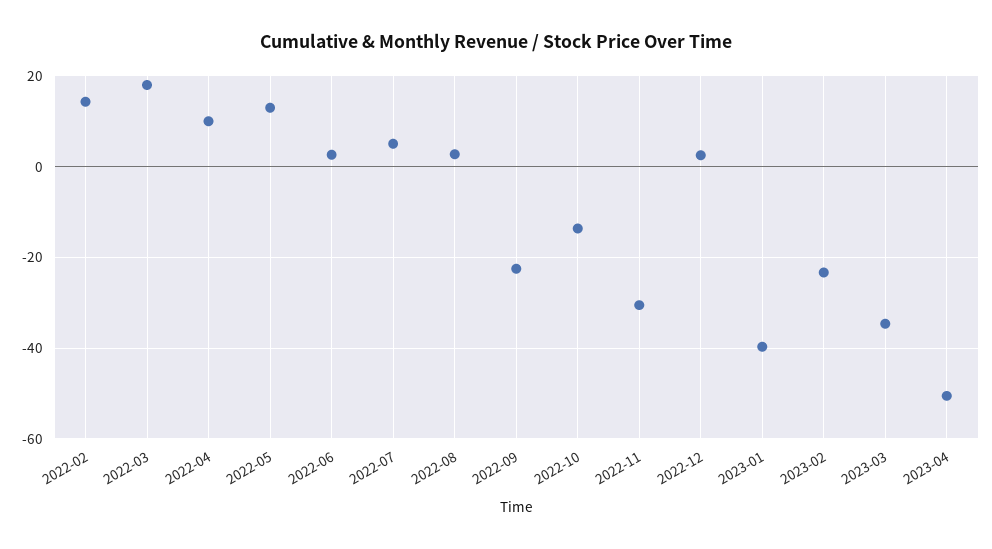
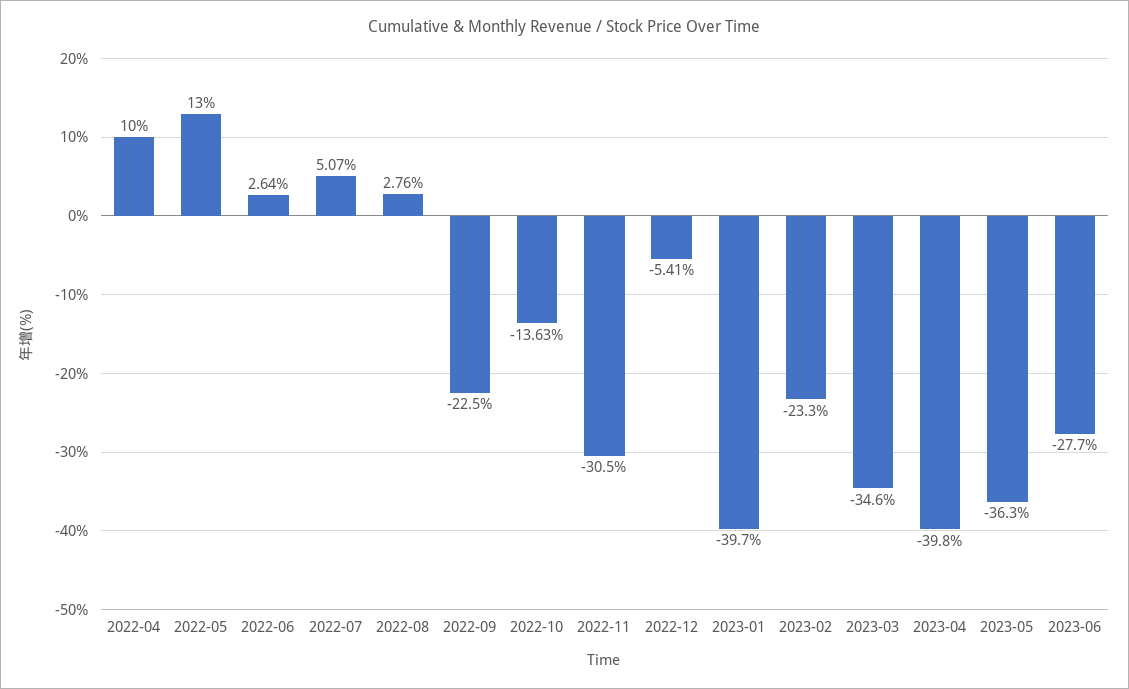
2022-02: 14 -> none
2022-03: 18 -> none
2022-12: 2 -> -5.41
2023-04: -50 -> -39.8
2023-05: none -> -36.3
2023-06: none -> -27.7

